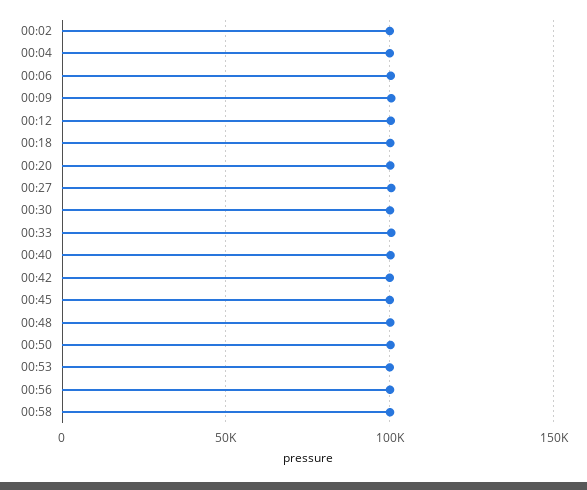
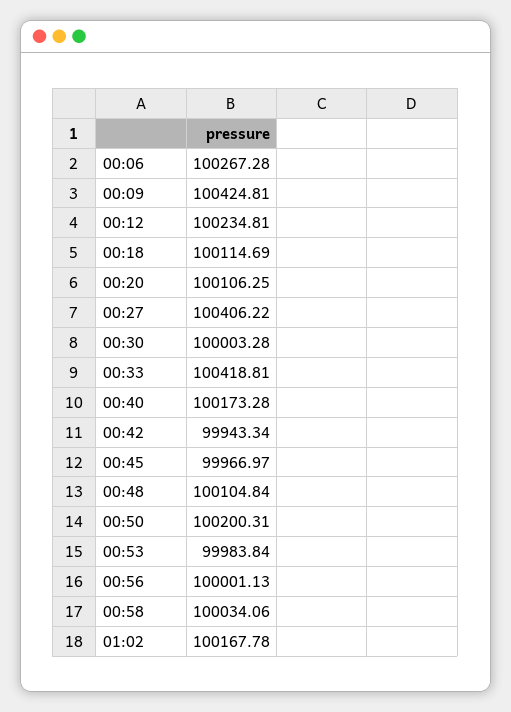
00:02: 100000 -> none
00:04: 100000 -> none
01:02: none -> 100167.78

